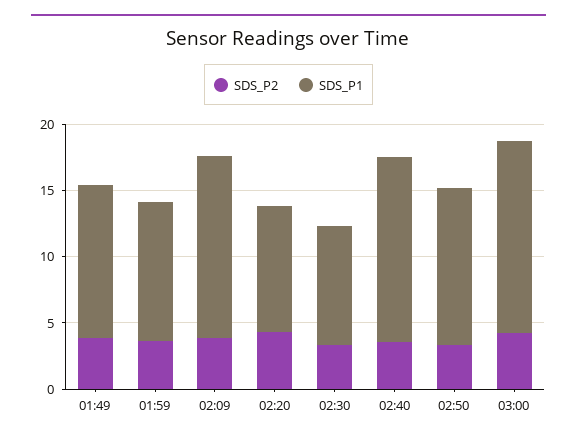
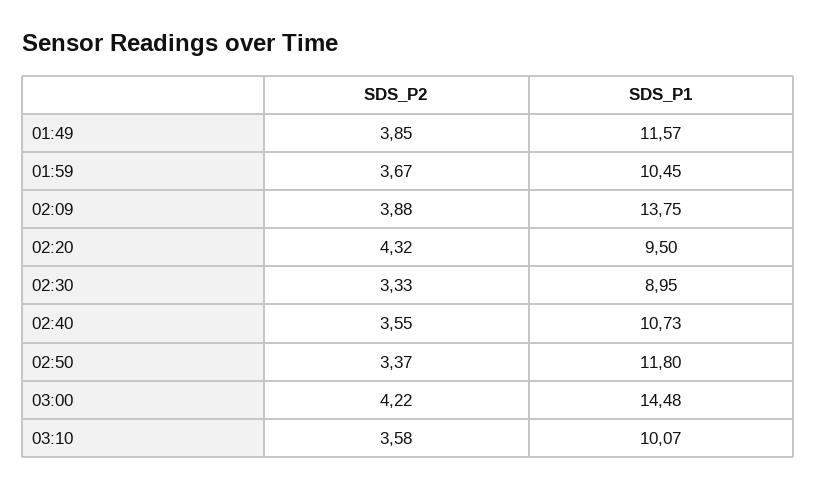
SDS_P1, 02:40: 14 -> 10.73
SDS_P2, 03:10: none -> 3.58
SDS_P1, 03:10: none -> 10.07

